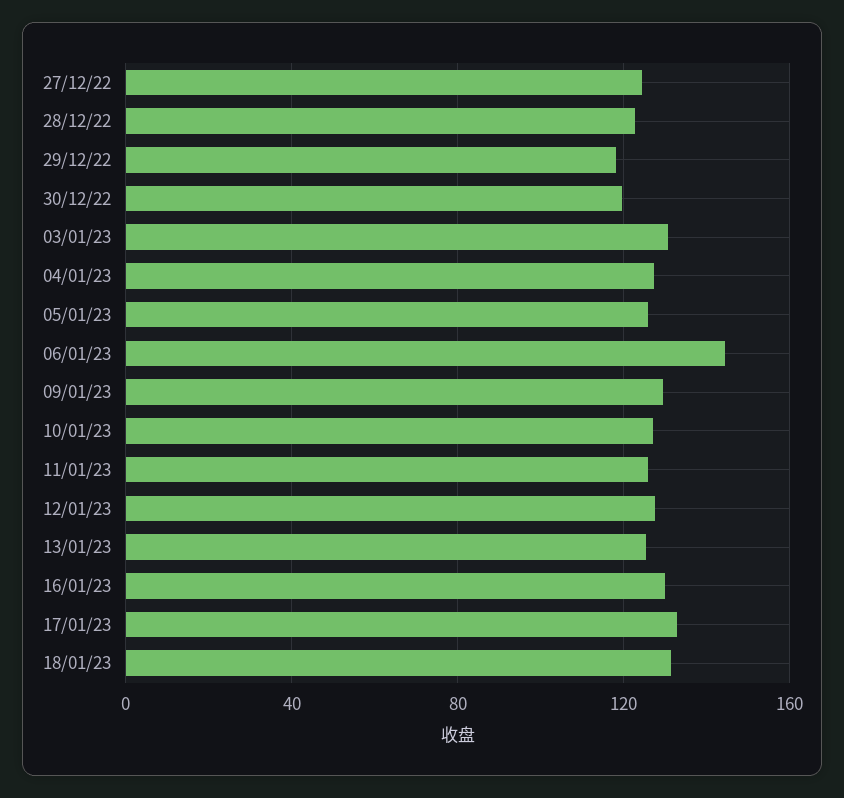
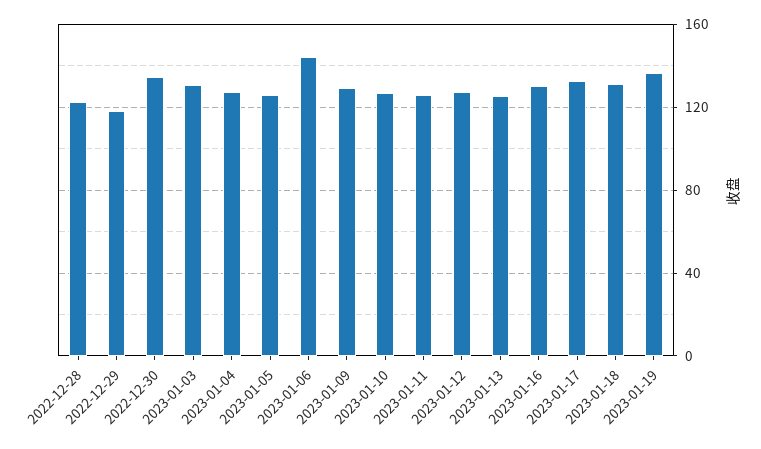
27/12/22: 125 -> none
30/12/22: 120 -> 135
2023-01-19: none -> 135

